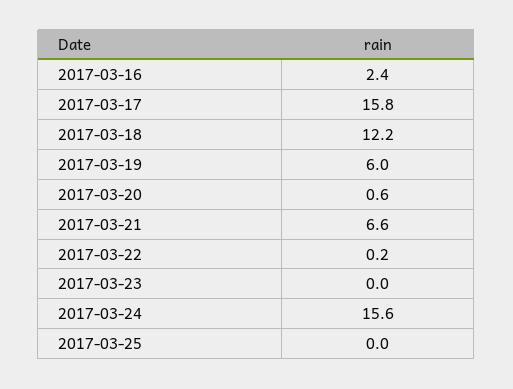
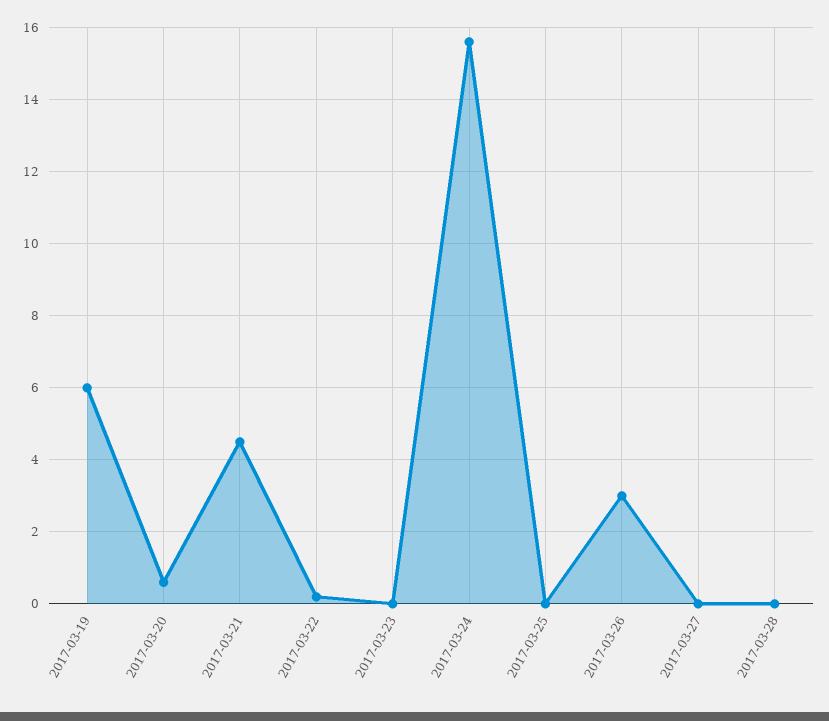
2017-03-16: 2.4 -> none
2017-03-17: 15.8 -> none
2017-03-18: 12.2 -> none
2017-03-21: 6.6 -> 4.5
2017-03-26: none -> 3
2017-03-27: none -> 0
2017-03-28: none -> 0

